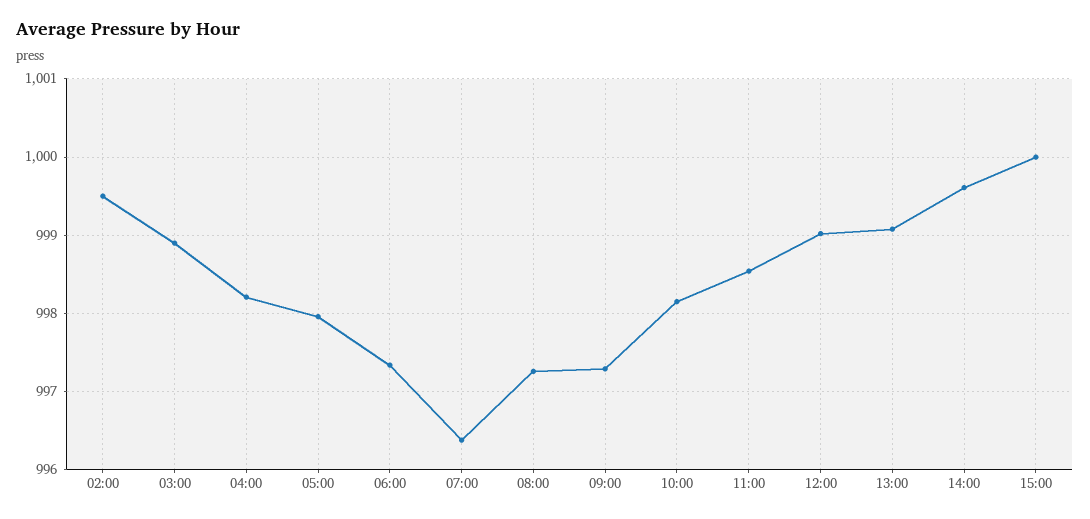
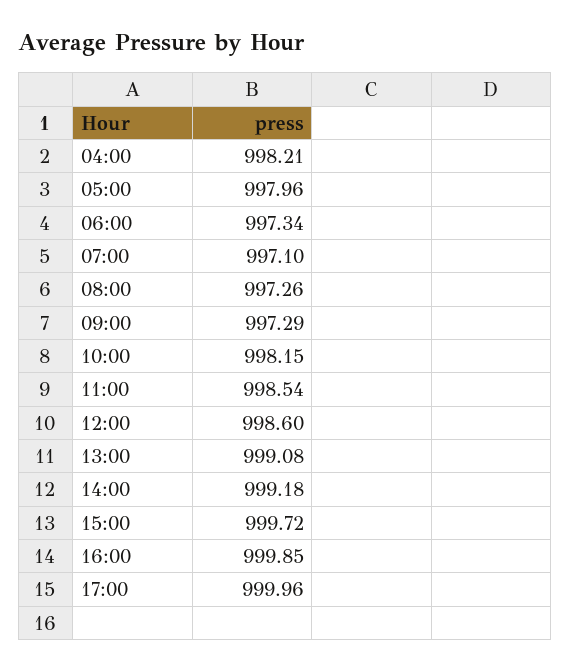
02:00: 999.5 -> none
03:00: 998.9 -> none
07:00: 996.4 -> 997.1
12:00: 999 -> 998.6
14:00: 999.6 -> 999.18
15:00: 1000 -> 999.72
16:00: none -> 999.85
17:00: none -> 999.96

